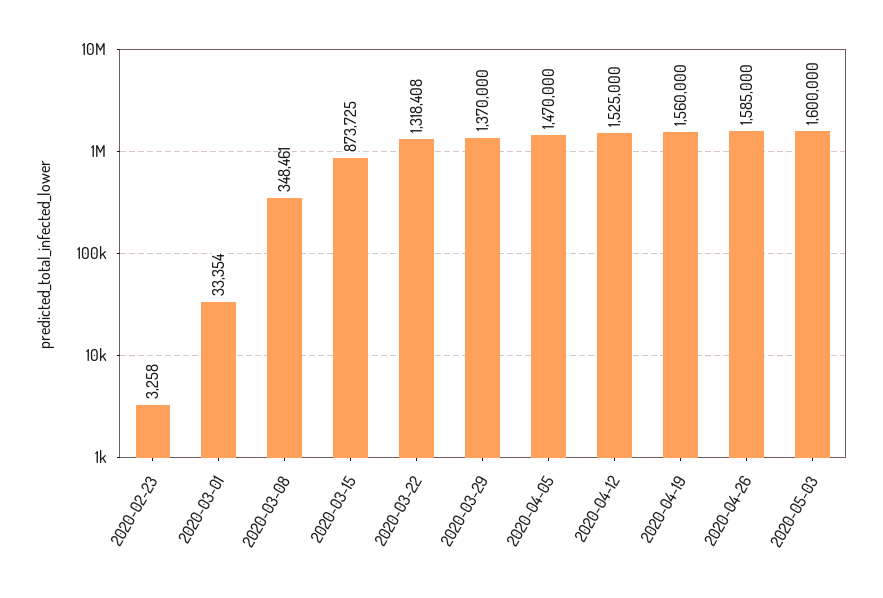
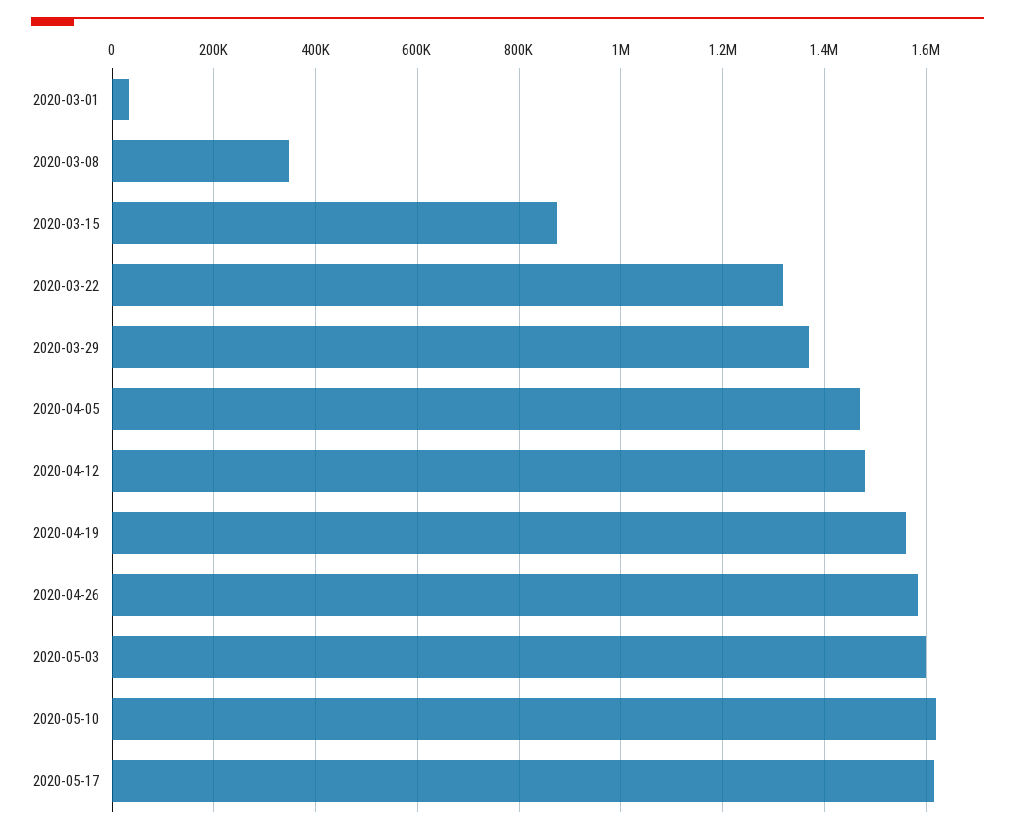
2020-02-23: 3258 -> none
2020-04-12: 1525000 -> 1480000
2020-05-10: none -> 1620000
2020-05-17: none -> 1620000

